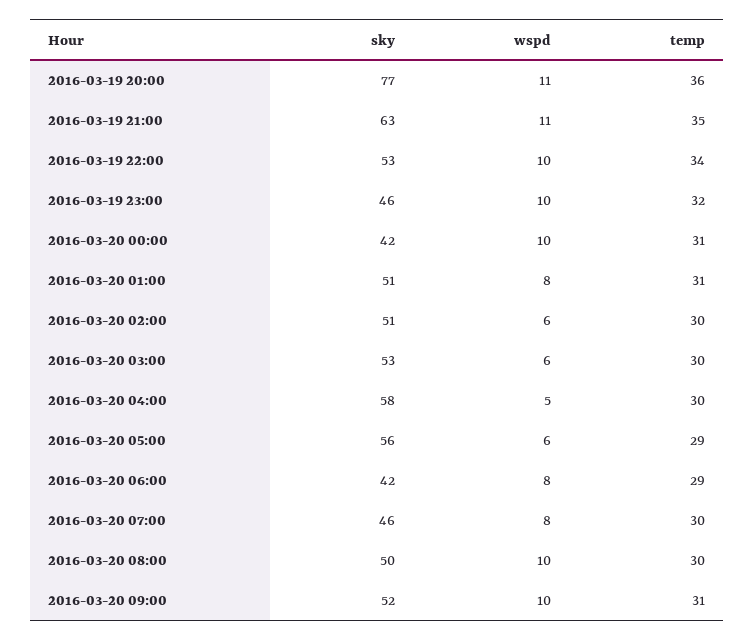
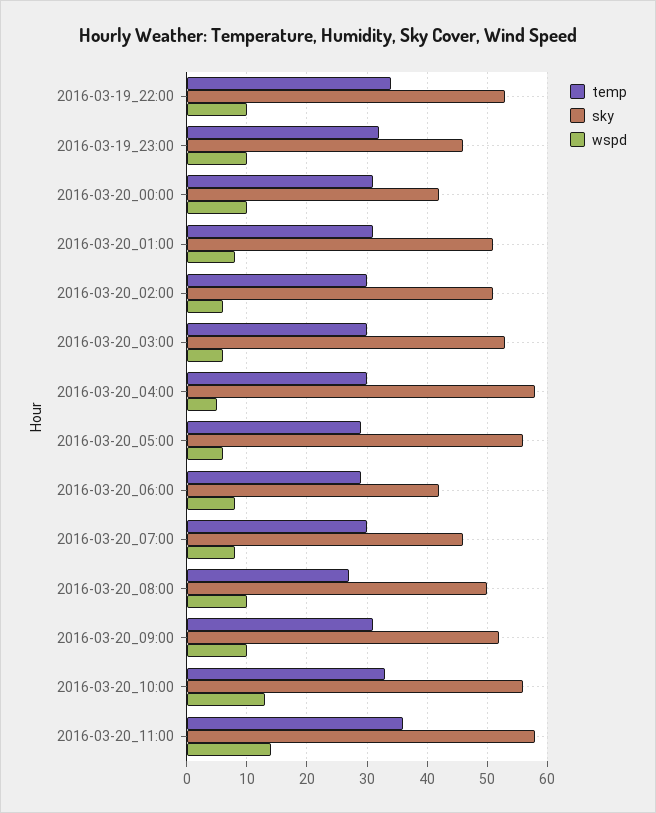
sky, 2016-03-19 20:00: 77 -> none
wspd, 2016-03-19 20:00: 11 -> none
temp, 2016-03-19 20:00: 36 -> none
sky, 2016-03-19 21:00: 63 -> none
wspd, 2016-03-19 21:00: 11 -> none
temp, 2016-03-19 21:00: 35 -> none
temp, 2016-03-20 08:00: 30 -> 27
temp, 2016-03-20_10:00: none -> 33
sky, 2016-03-20_10:00: none -> 56
wspd, 2016-03-20_10:00: none -> 13
temp, 2016-03-20_11:00: none -> 36
sky, 2016-03-20_11:00: none -> 58
wspd, 2016-03-20_11:00: none -> 14

